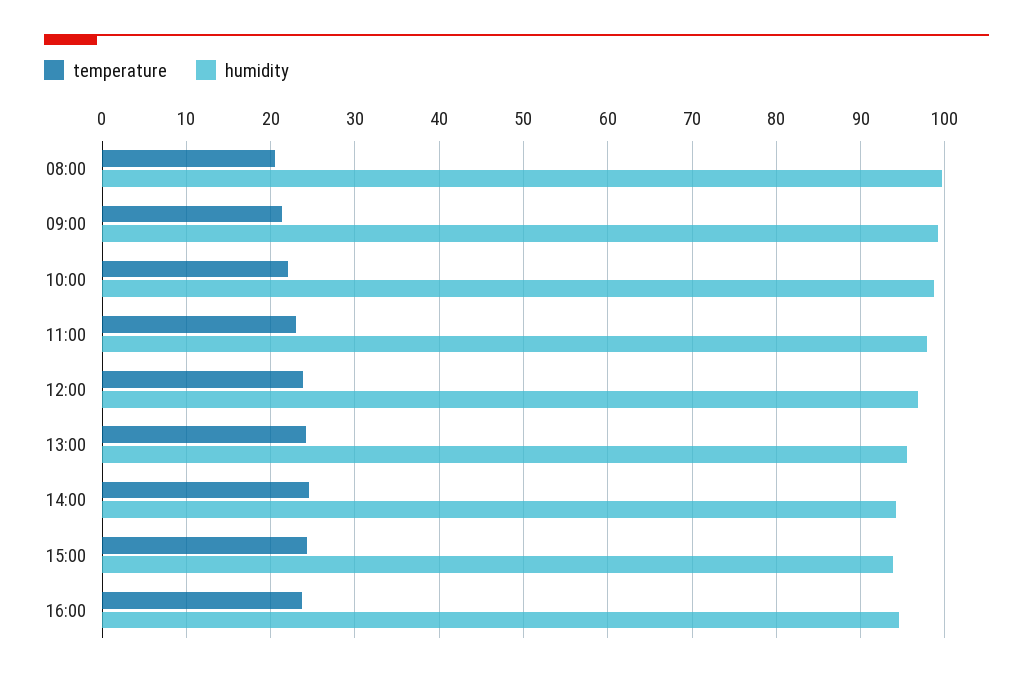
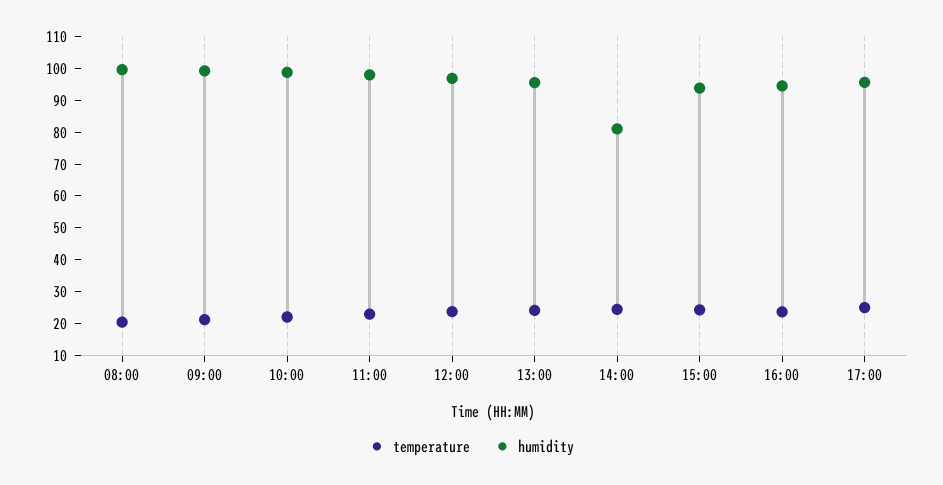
humidity, 14:00: 94 -> 80
temperature, 17:00: none -> 25
humidity, 17:00: none -> 95

